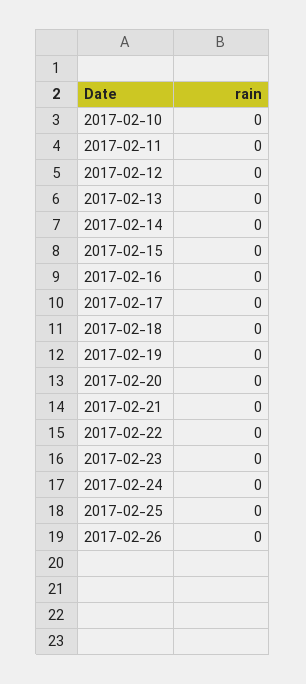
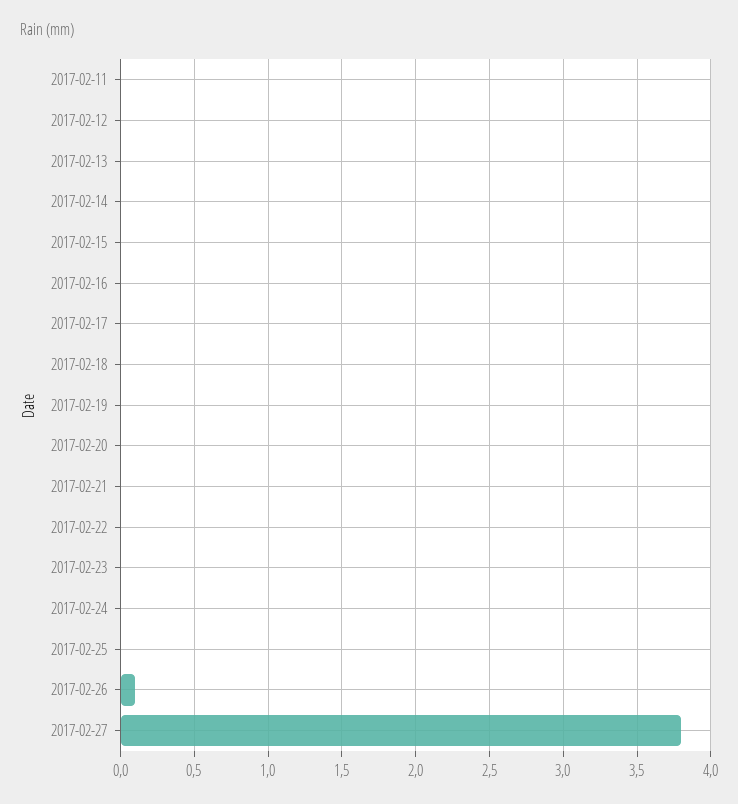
2017-02-10: 0 -> none
2017-02-26: 0 -> 0.1
2017-02-27: none -> 3.8

